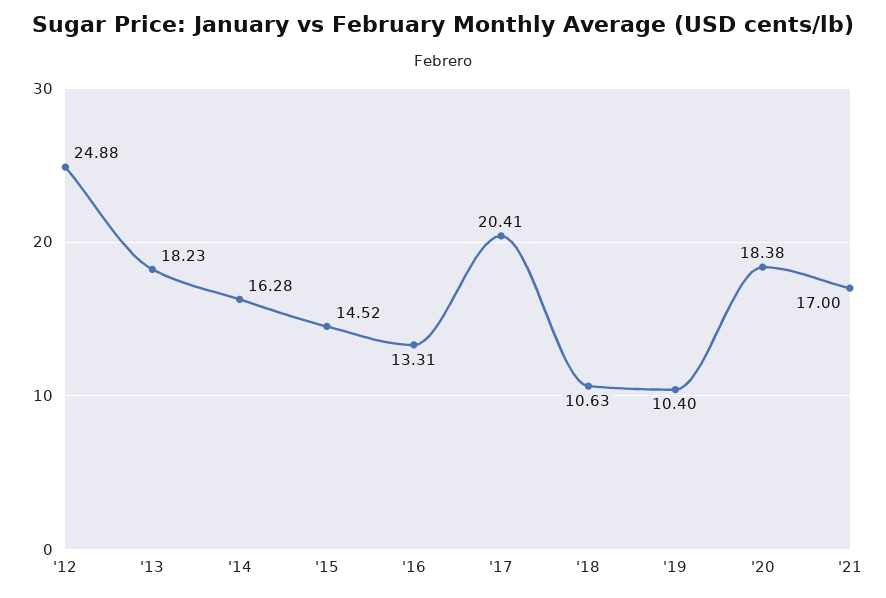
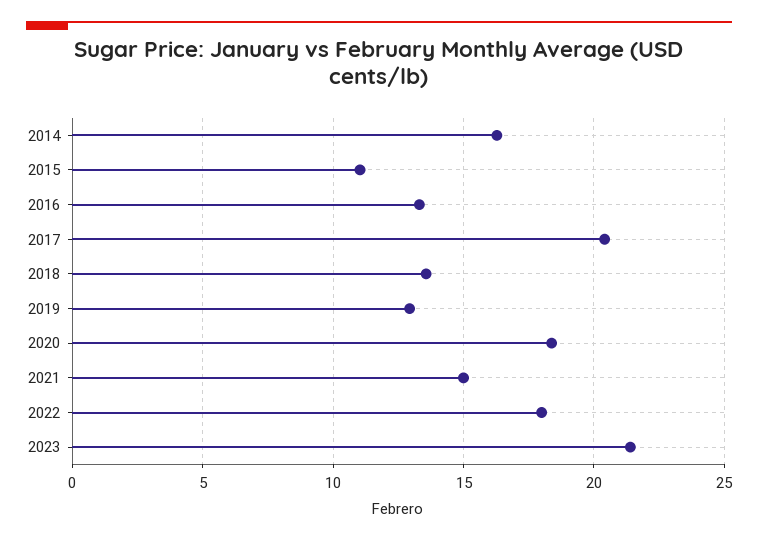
'12: 24.88 -> none
'13: 18.23 -> none
'15: 14.52 -> 11
'18: 10.63 -> 13.5
'19: 10.4 -> 13
'21: 17 -> 15
2022: none -> 18
2023: none -> 21.5

